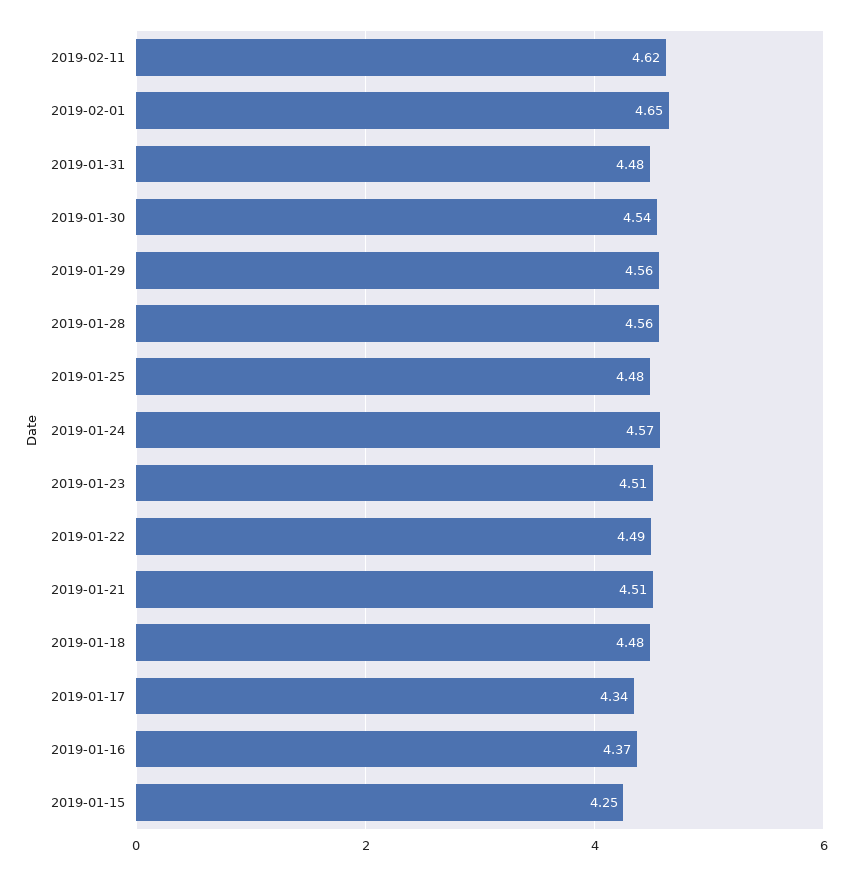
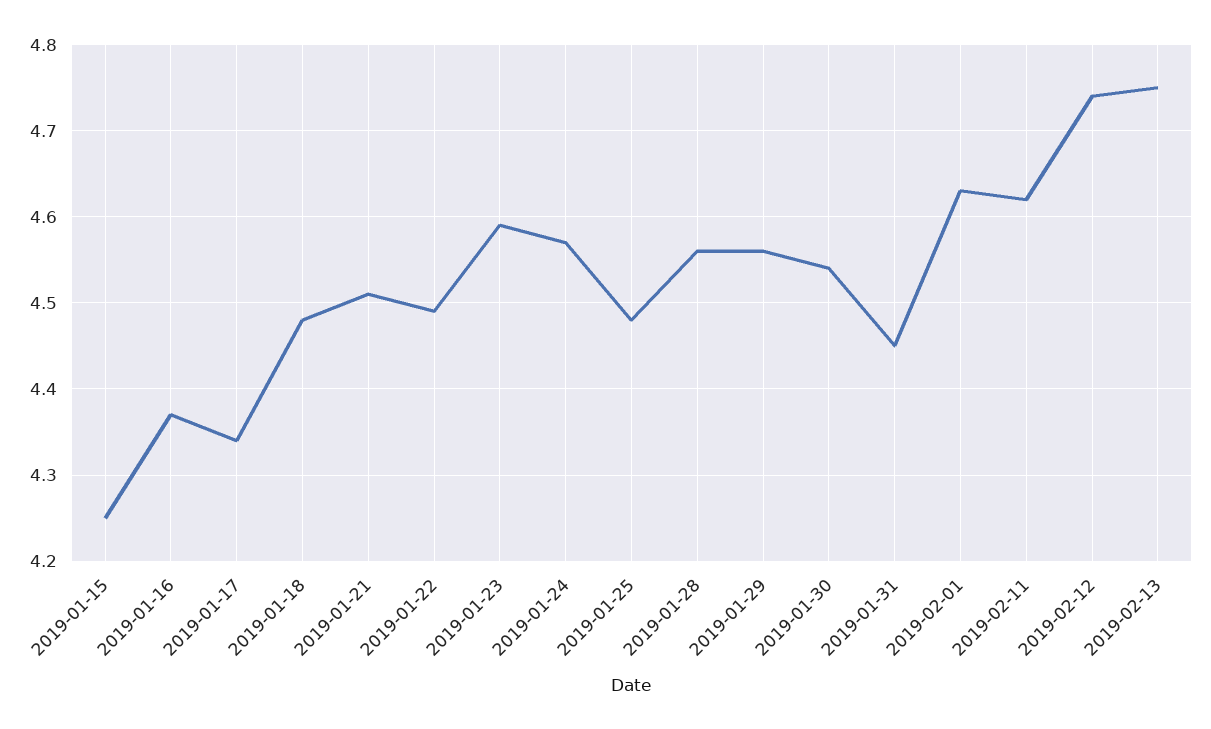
2019-02-01: 4.65 -> 4.63
2019-01-31: 4.48 -> 4.45
2019-01-23: 4.51 -> 4.59
2019-02-12: none -> 4.74
2019-02-13: none -> 4.75

